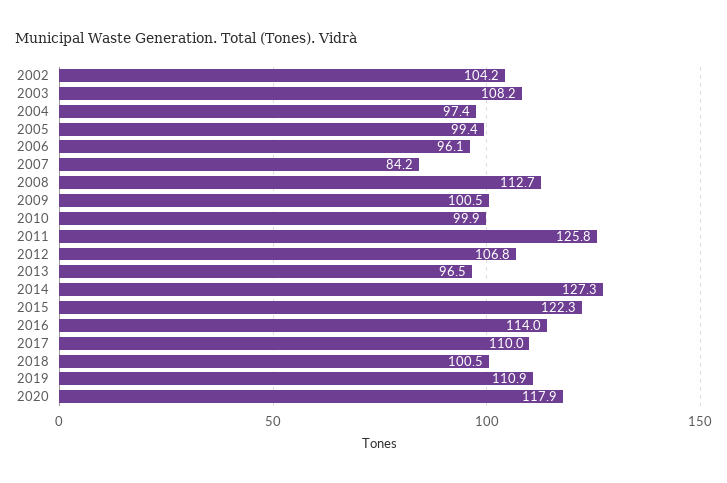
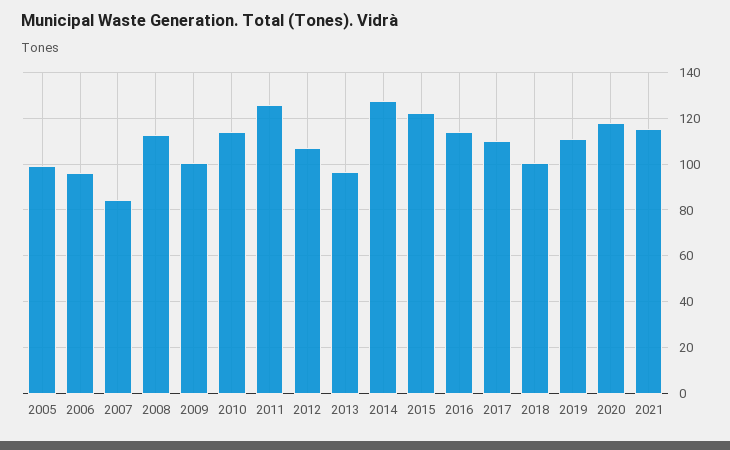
2002: 104.2 -> none
2003: 108.2 -> none
2004: 97.4 -> none
2010: 99.9 -> 115
2021: none -> 115

